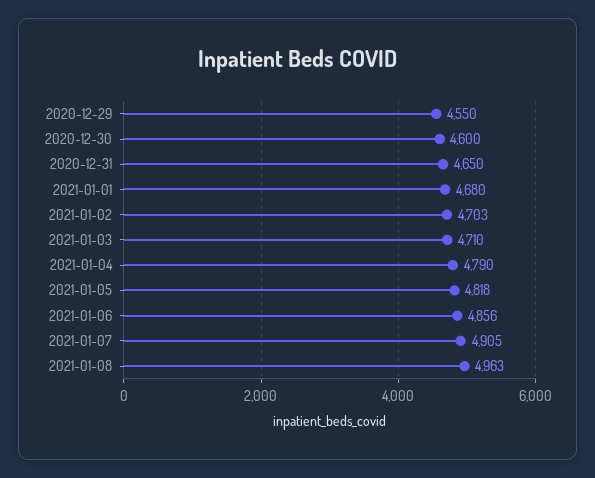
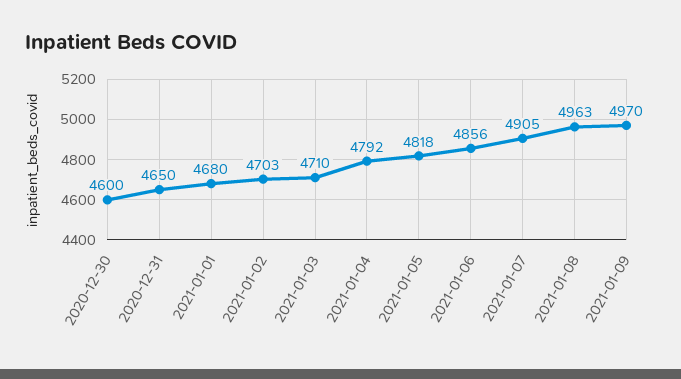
2020-12-29: 4550 -> none
2021-01-04: 4790 -> 4792
2021-01-09: none -> 4970

